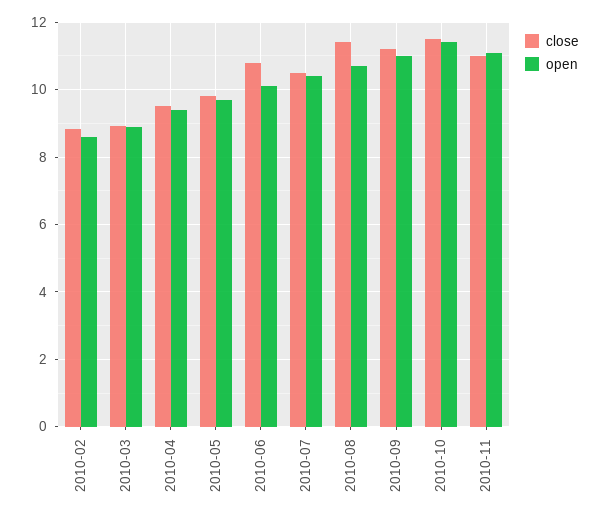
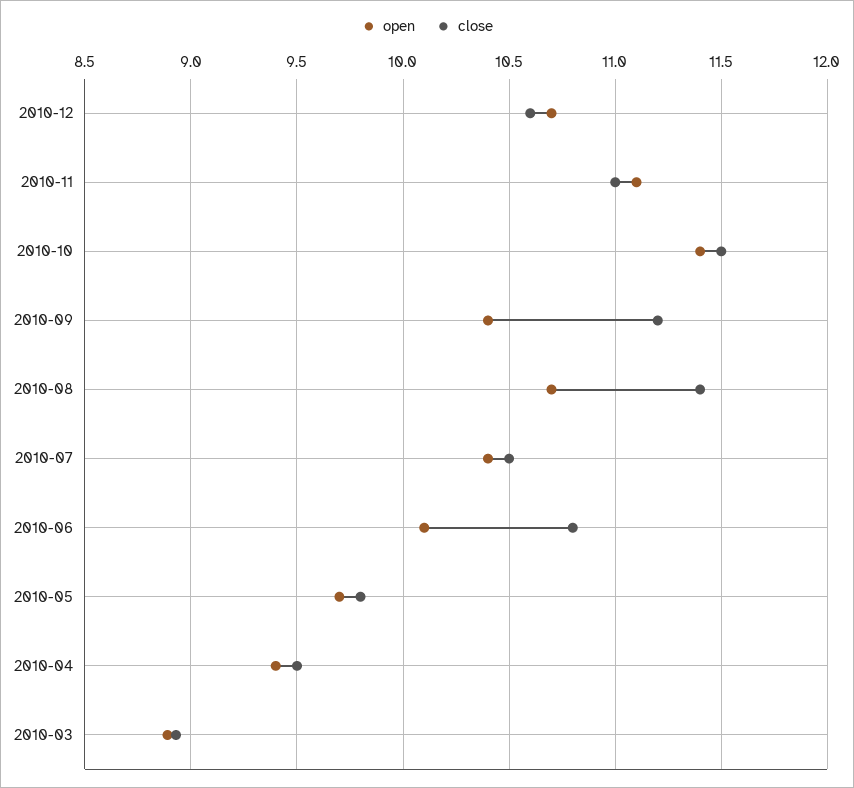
close, 2010-02: 8.8 -> none
open, 2010-02: 8.6 -> none
open, 2010-09: 11 -> 10.4
open, 2010-12: none -> 10.7
close, 2010-12: none -> 10.6

